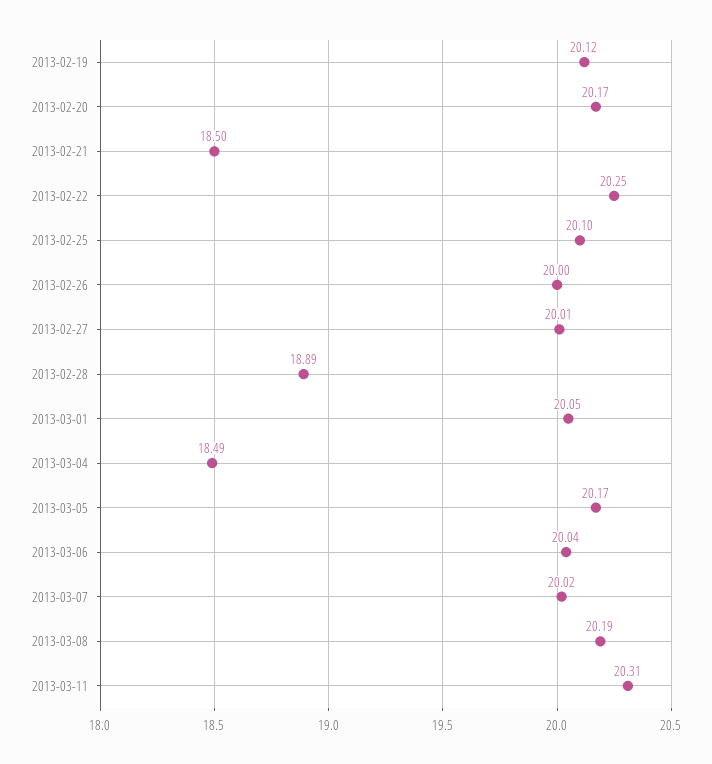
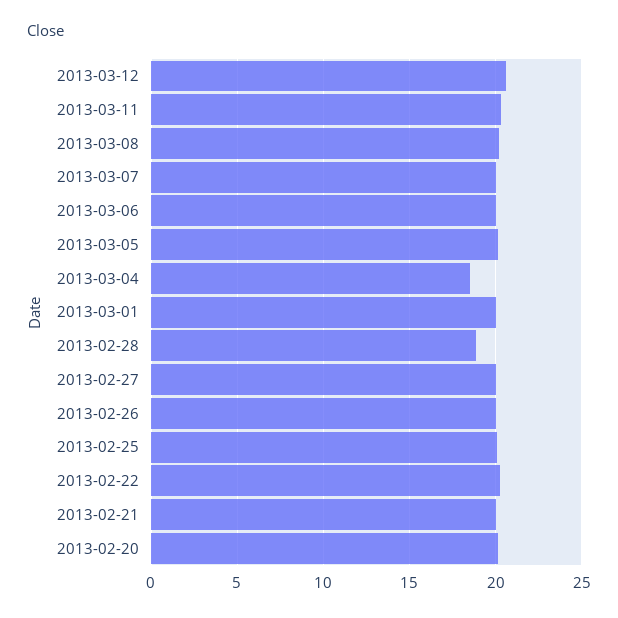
2013-02-19: 20.12 -> none
2013-02-21: 18.5 -> 20
2013-03-12: none -> 20.5

